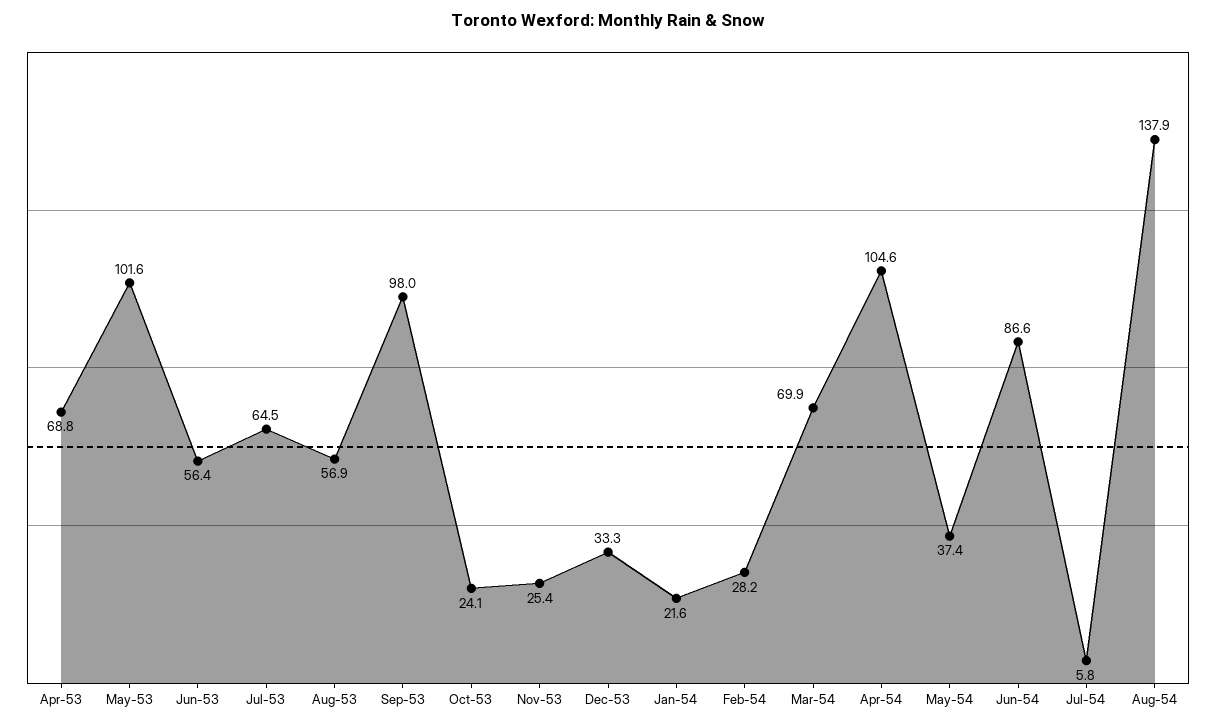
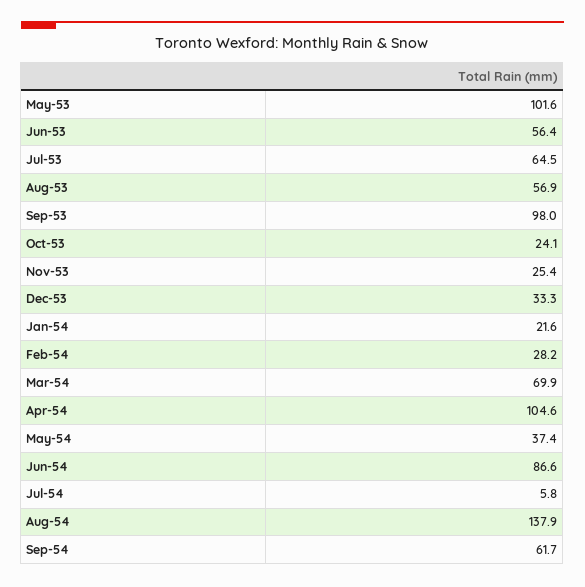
Apr-53: 68.8 -> none
Sep-54: none -> 61.7

